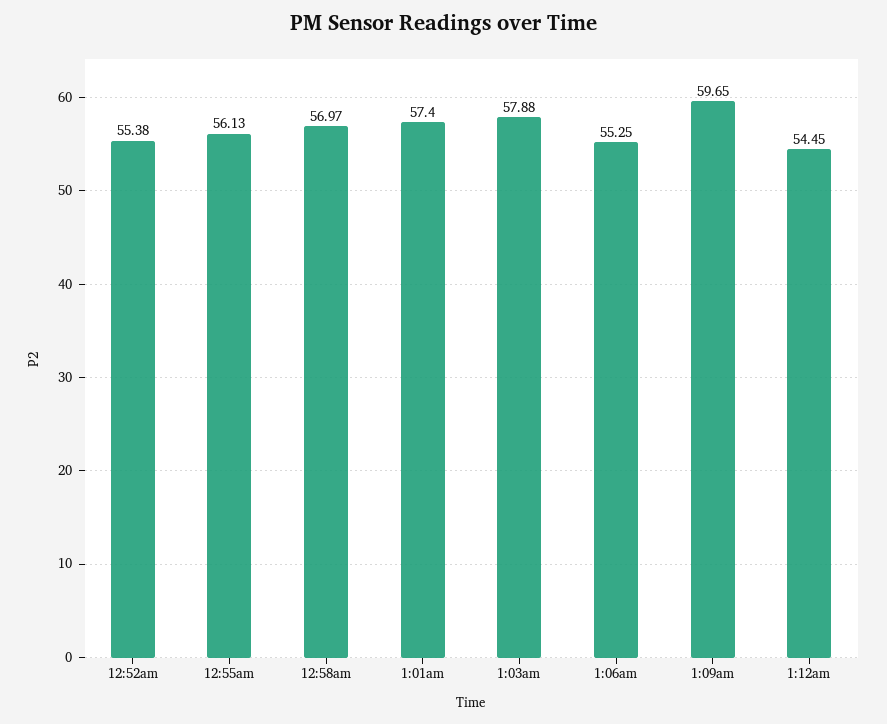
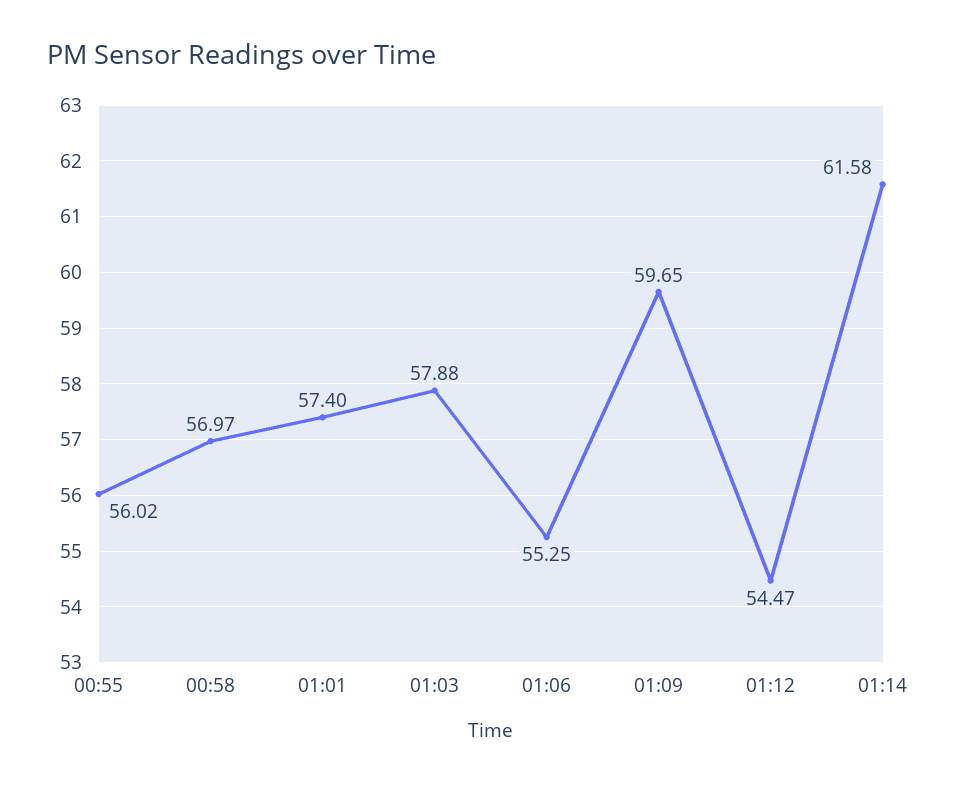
12:52am: 55.38 -> none
12:55am: 56.13 -> 56.02
1:12am: 54.45 -> 54.47
01:14: none -> 61.58

